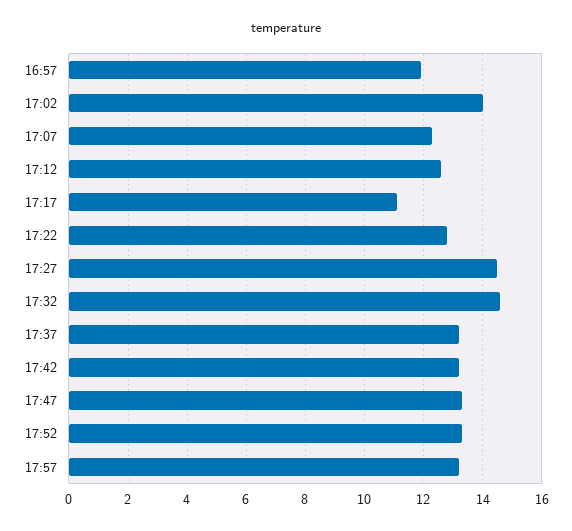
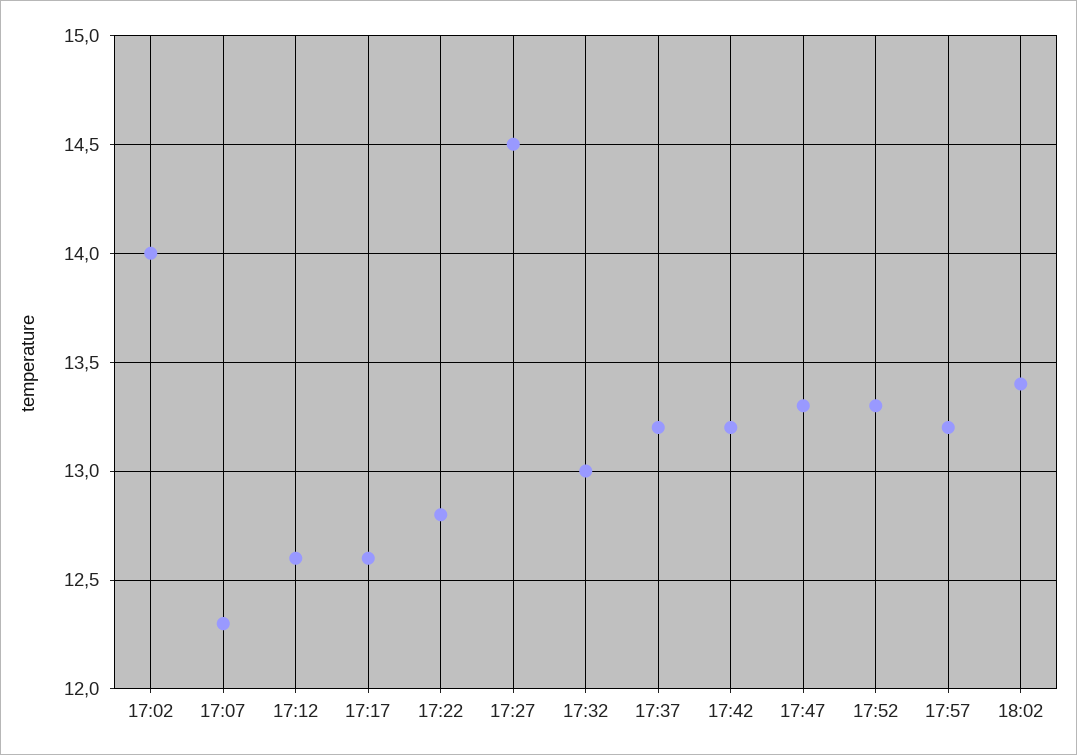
16:57: 12 -> none
17:17: 11 -> 12.6
17:32: 14.5 -> 13
18:02: none -> 13.4

